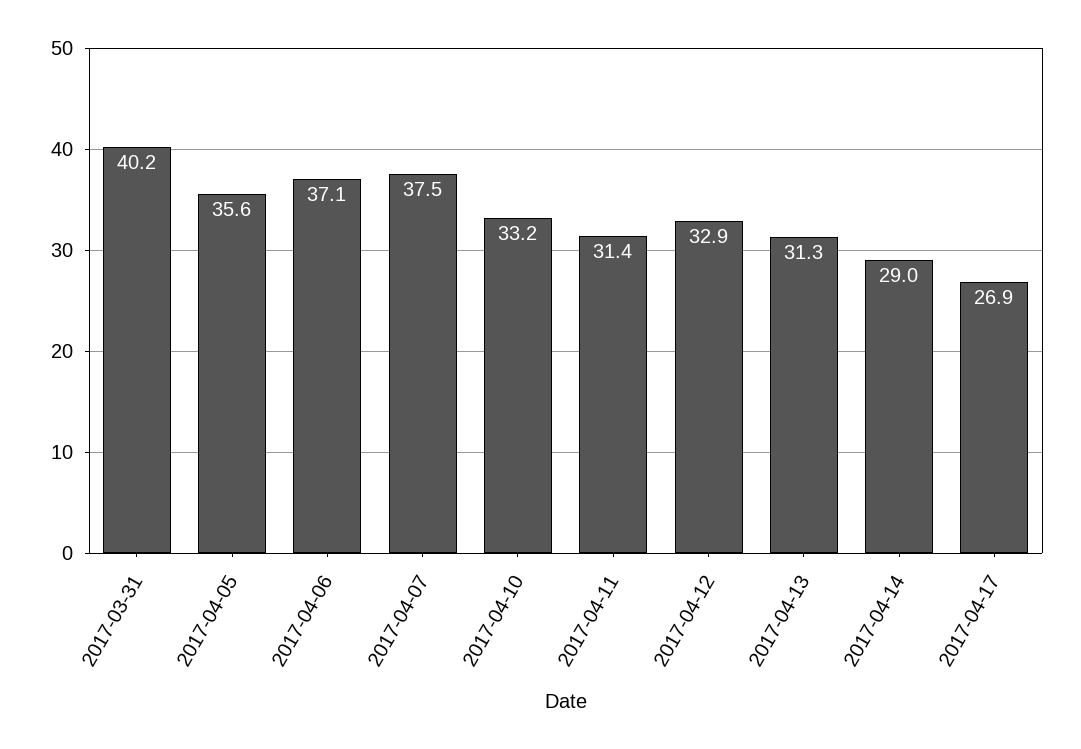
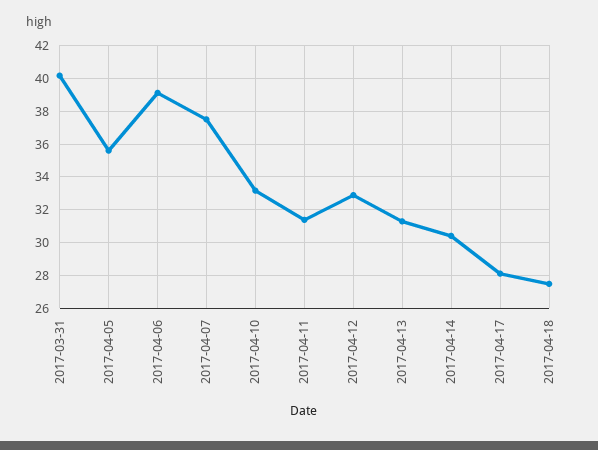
2017-04-06: 37.1 -> 39
2017-04-14: 29 -> 30.5
2017-04-17: 26.9 -> 28
2017-04-18: none -> 27.5

